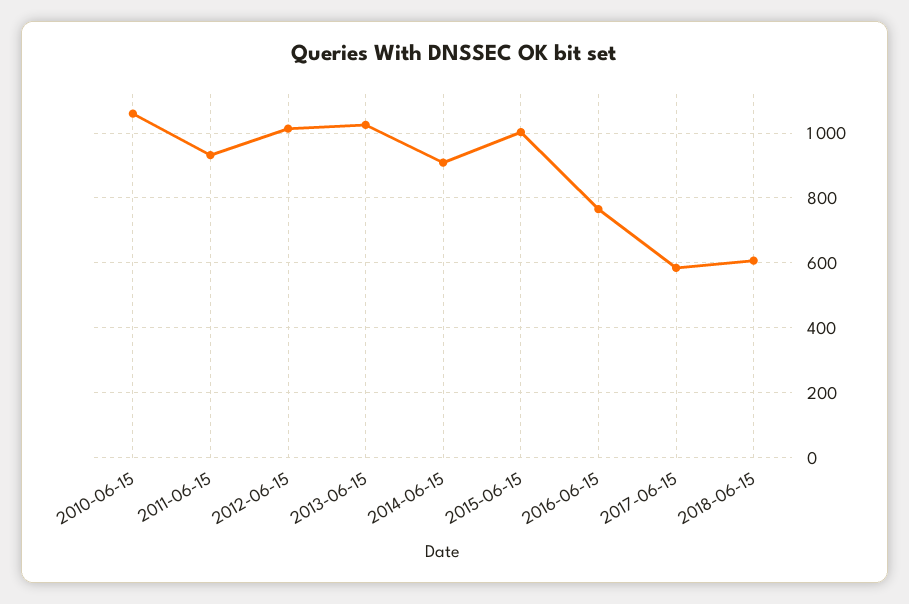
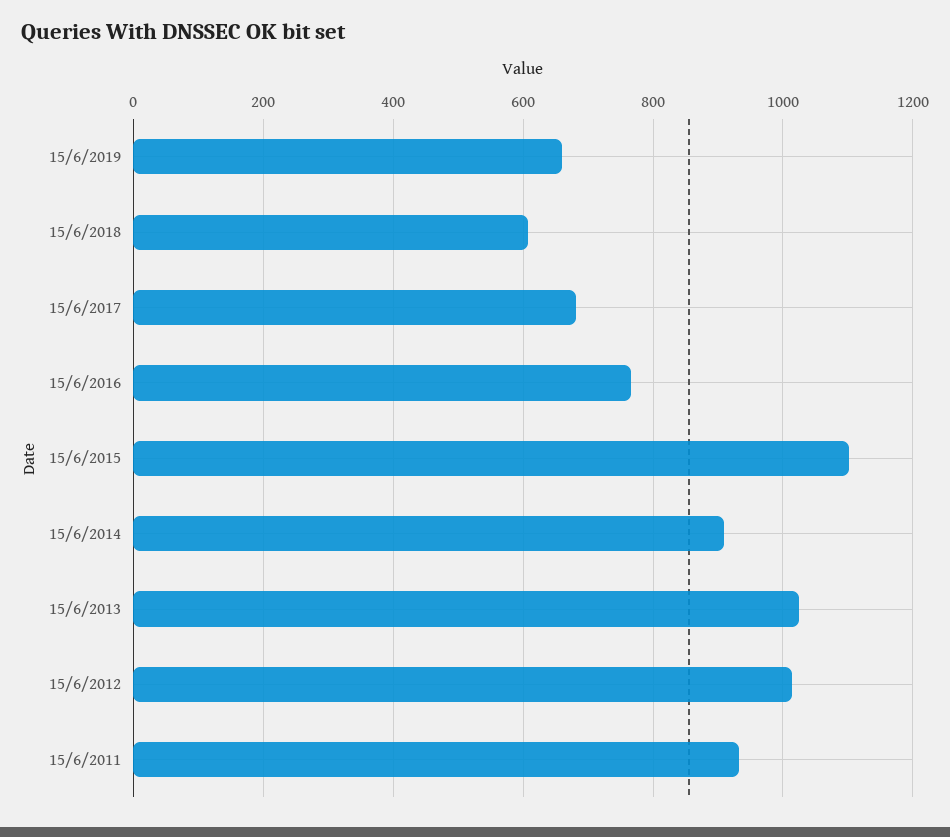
2010-06-15: 1060 -> none
2015-06-15: 1000 -> 1100
2017-06-15: 580 -> 680
15/6/2019: none -> 660

